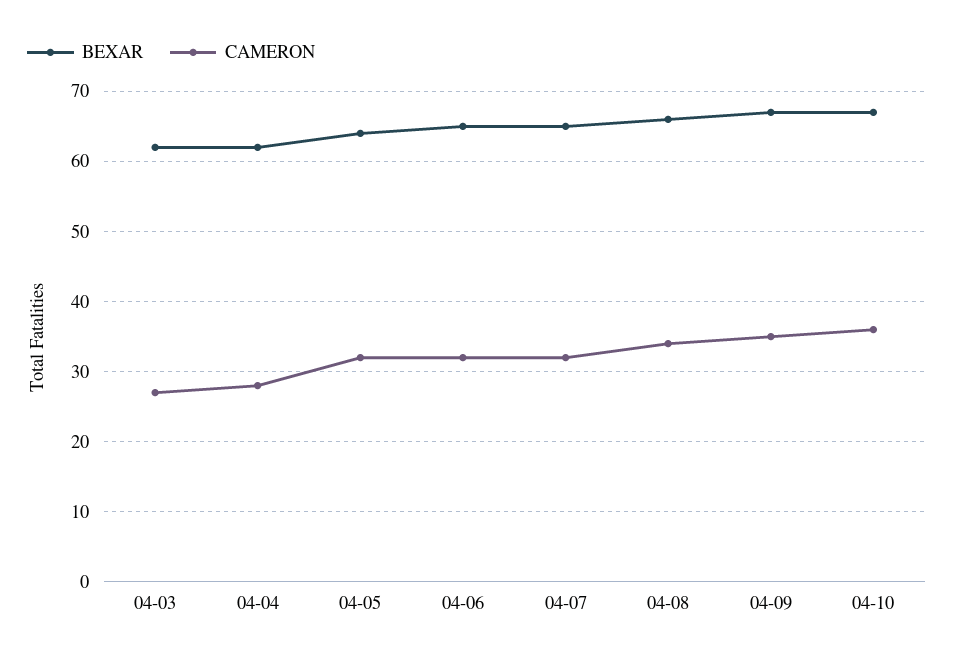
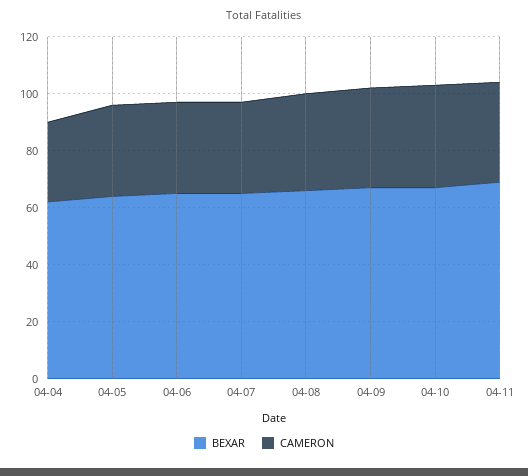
BEXAR, 04-03: 62 -> none
CAMERON, 04-03: 27 -> none
BEXAR, 04-11: none -> 70
CAMERON, 04-11: none -> 35

